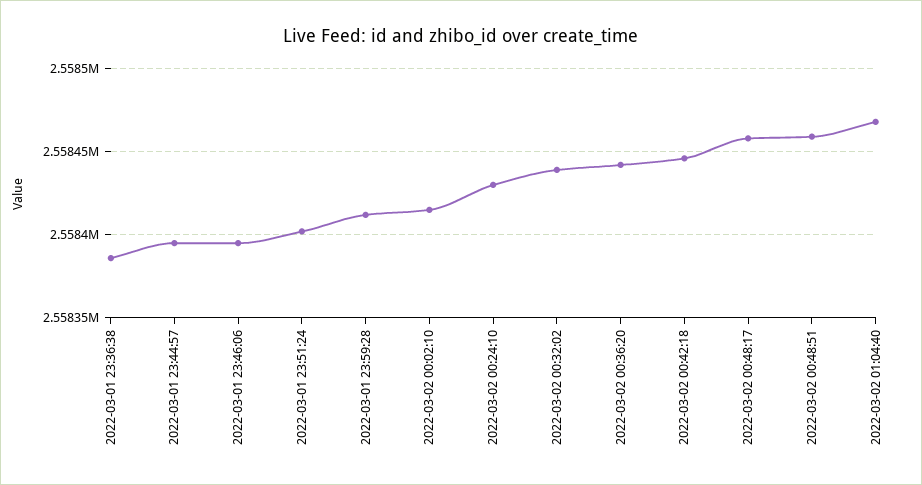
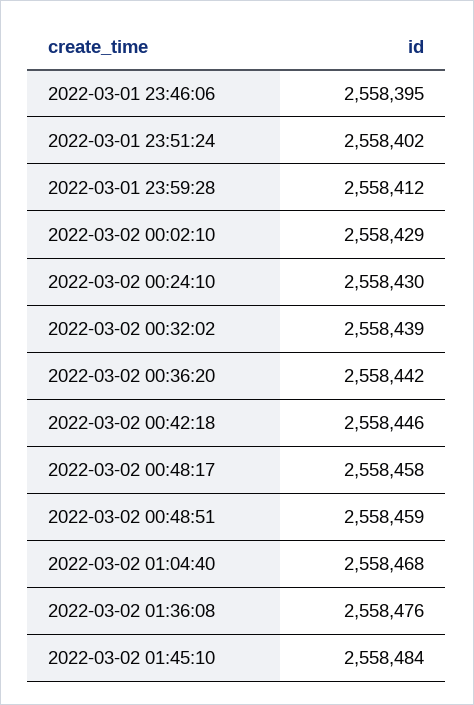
2022-03-01 23:36:38: 2558385 -> none
2022-03-01 23:44:57: 2558395 -> none
2022-03-02 00:02:10: 2558415 -> 2558429
2022-03-02 01:36:08: none -> 2558476
2022-03-02 01:45:10: none -> 2558484

